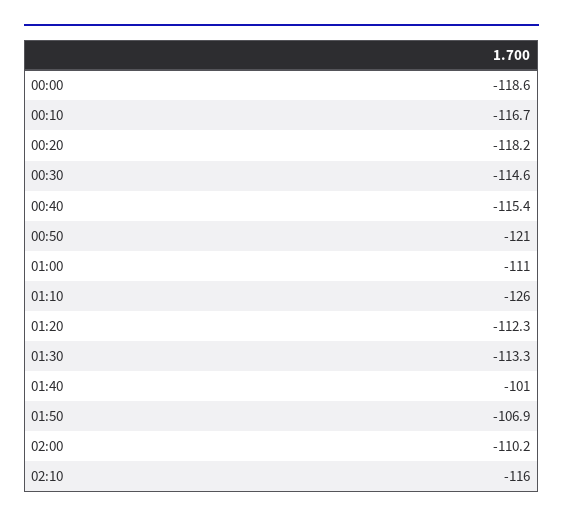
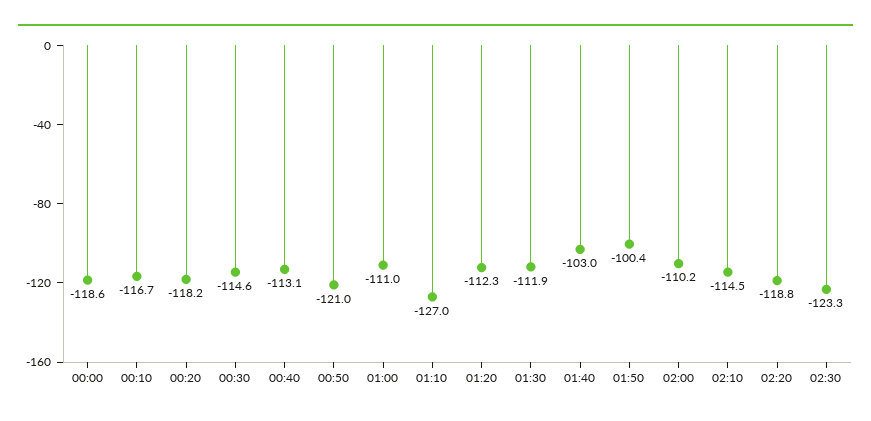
00:40: -115.4 -> -113.1
01:10: -126 -> -127
01:30: -113.3 -> -111.9
01:40: -101 -> -103
01:50: -106.9 -> -100.4
02:10: -116 -> -114.5
02:20: none -> -118.8
02:30: none -> -123.3

